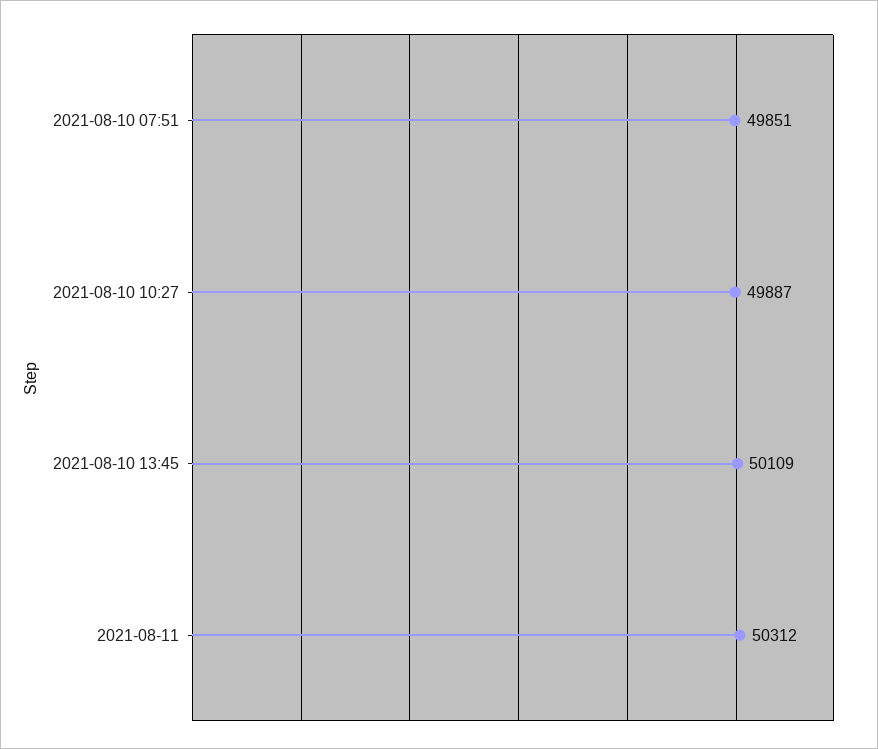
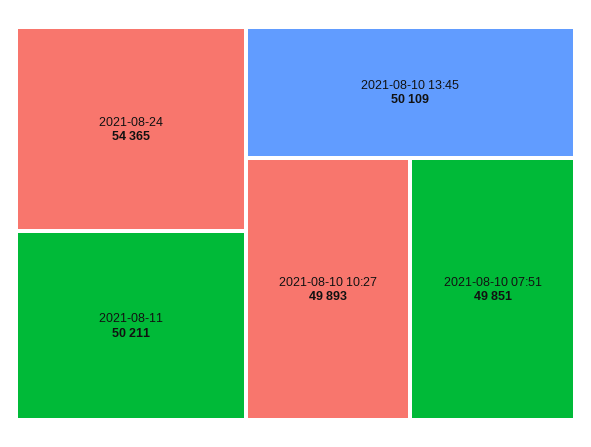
2021-08-10 10:27: 49887 -> 49893
2021-08-11: 50312 -> 50211
2021-08-24: none -> 54365

